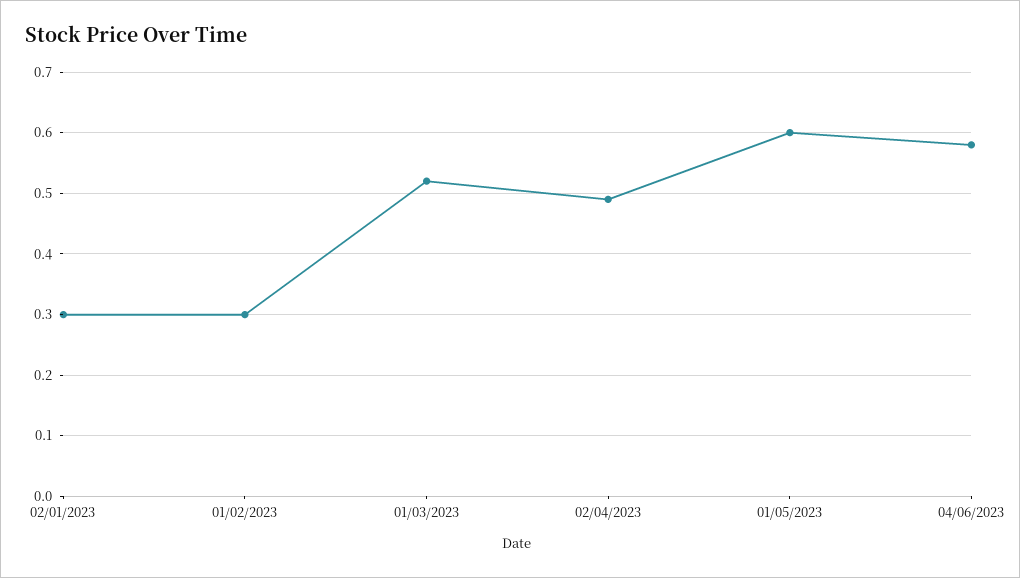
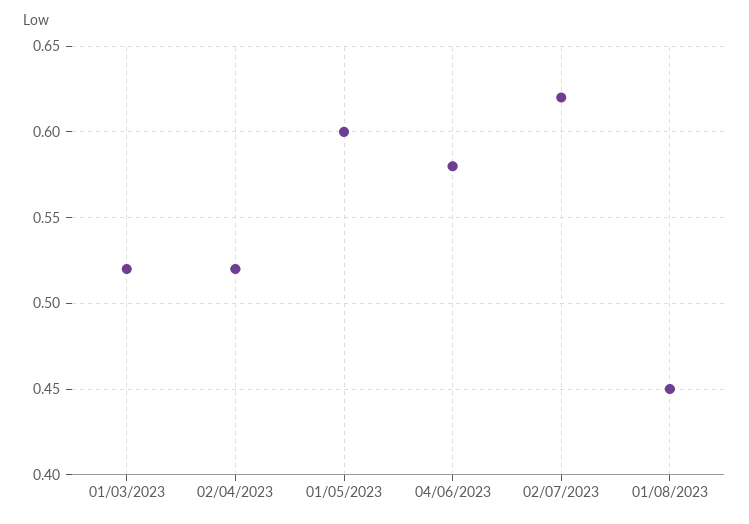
02/01/2023: 0.3 -> none
01/02/2023: 0.3 -> none
02/04/2023: 0.49 -> 0.52
02/07/2023: none -> 0.62
01/08/2023: none -> 0.45

